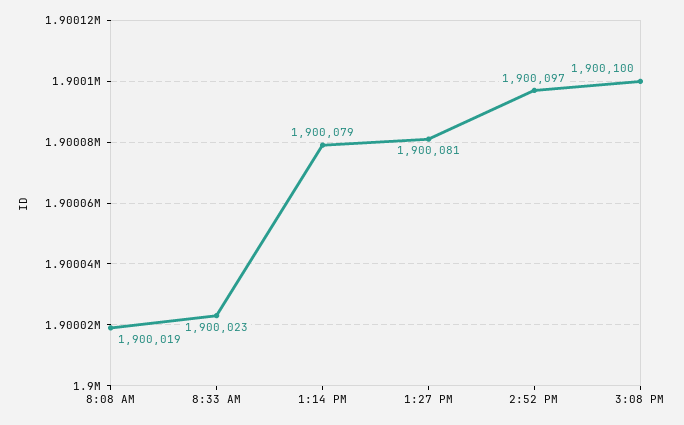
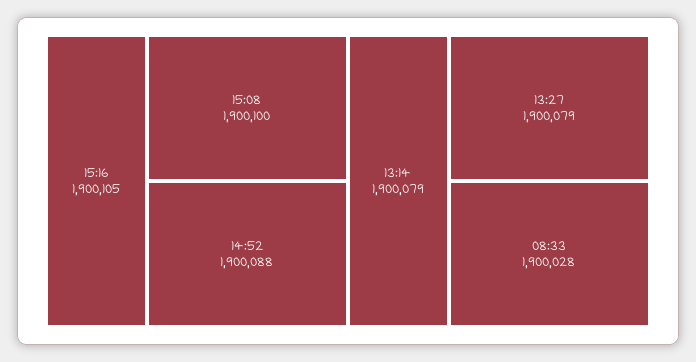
8:08 AM: 1900019 -> none
8:33 AM: 1900023 -> 1900028
1:27 PM: 1900081 -> 1900079
2:52 PM: 1900097 -> 1900088
15:16: none -> 1900105

